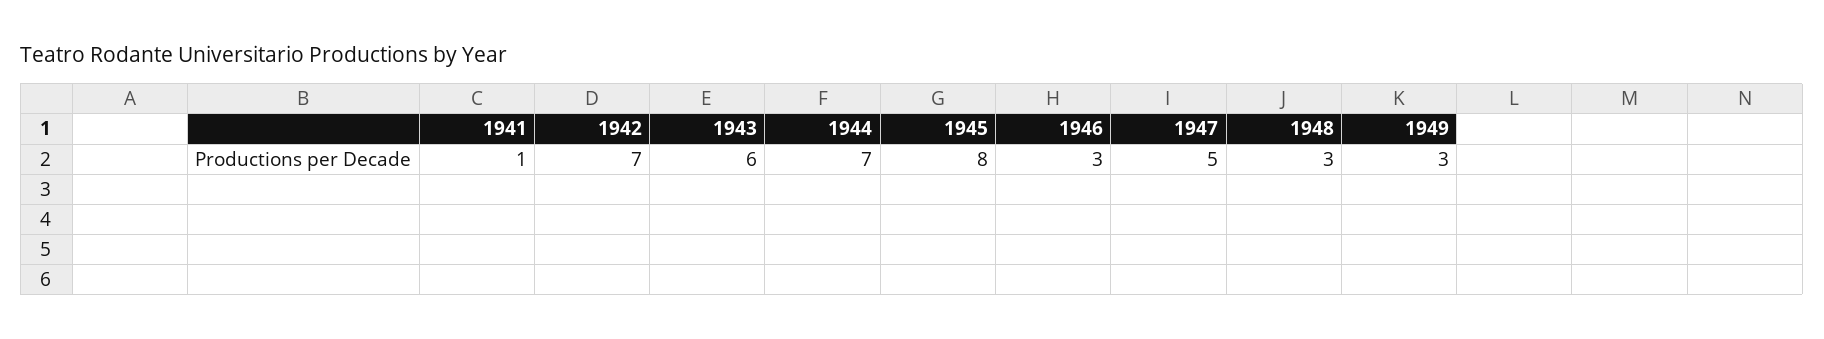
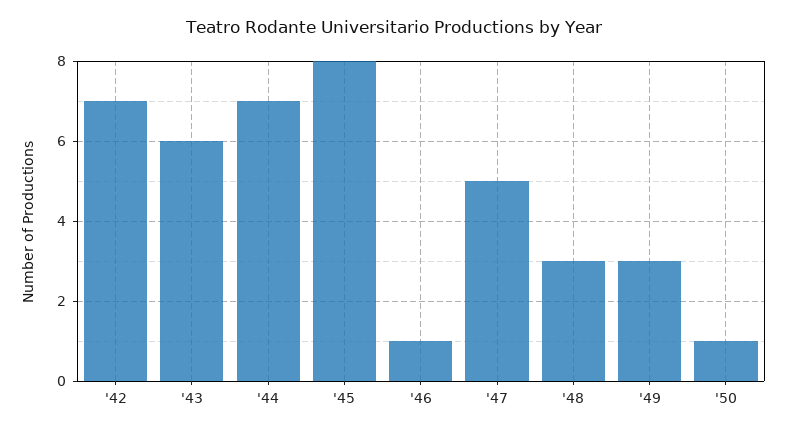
1941: 1 -> none
1946: 3 -> 1
'50: none -> 1

